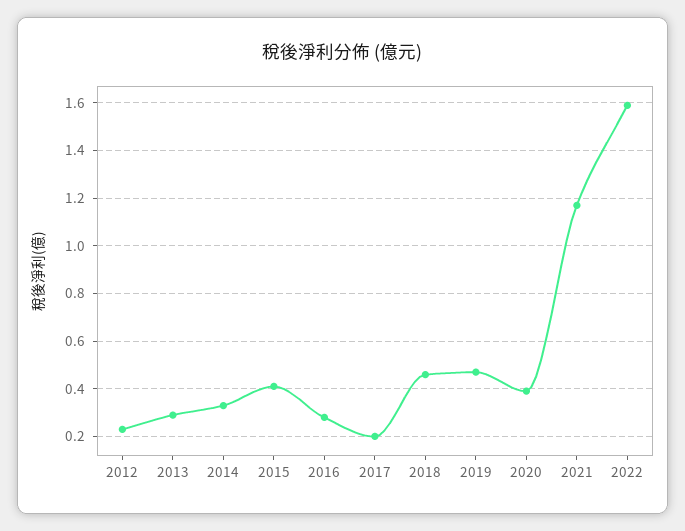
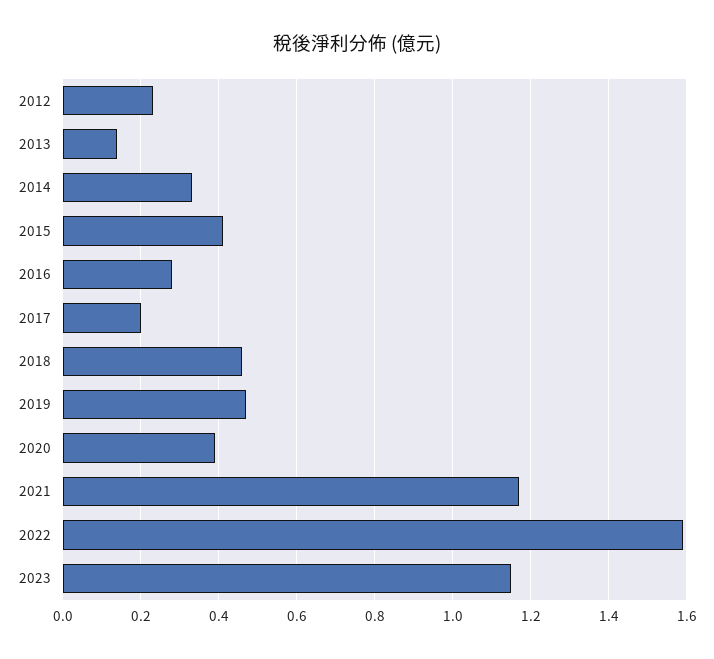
2013: 0.3 -> 0.15
2023: none -> 1.15

